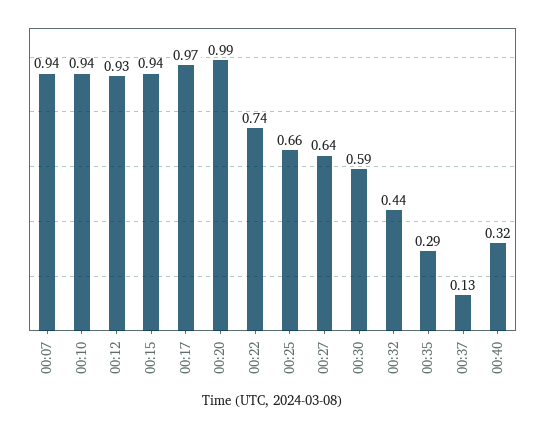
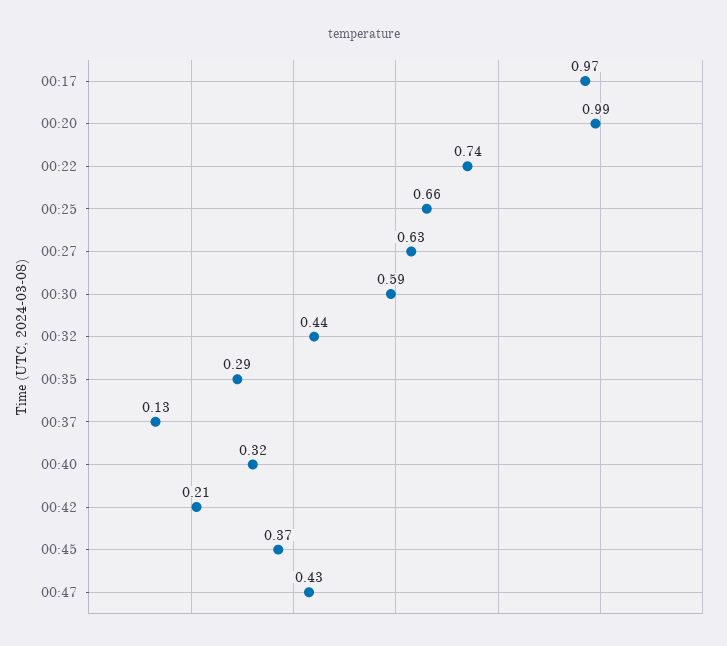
00:07: 0.94 -> none
00:10: 0.94 -> none
00:12: 0.93 -> none
00:15: 0.94 -> none
00:27: 0.64 -> 0.63
00:42: none -> 0.21
00:45: none -> 0.37
00:47: none -> 0.43

